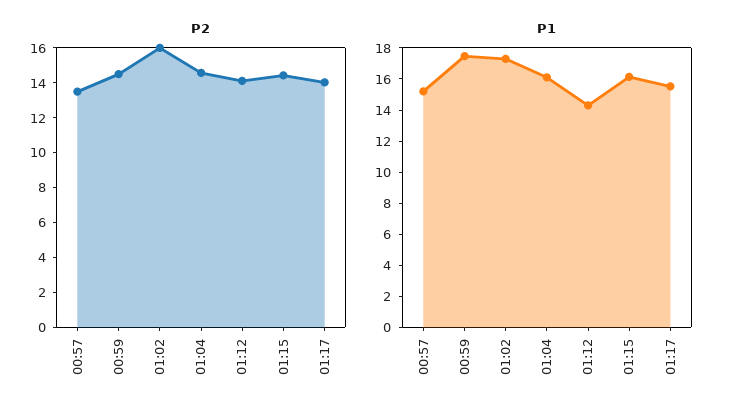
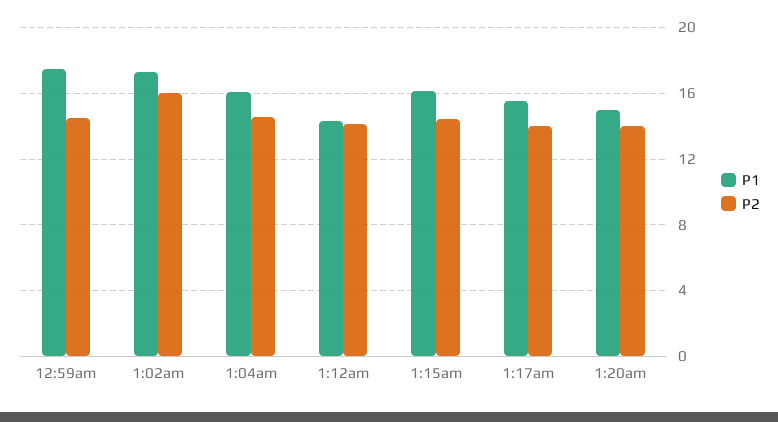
P2, 00:57: 13.5 -> none
P1, 00:57: 15 -> none
P1, 1:20am: none -> 15
P2, 1:20am: none -> 14

